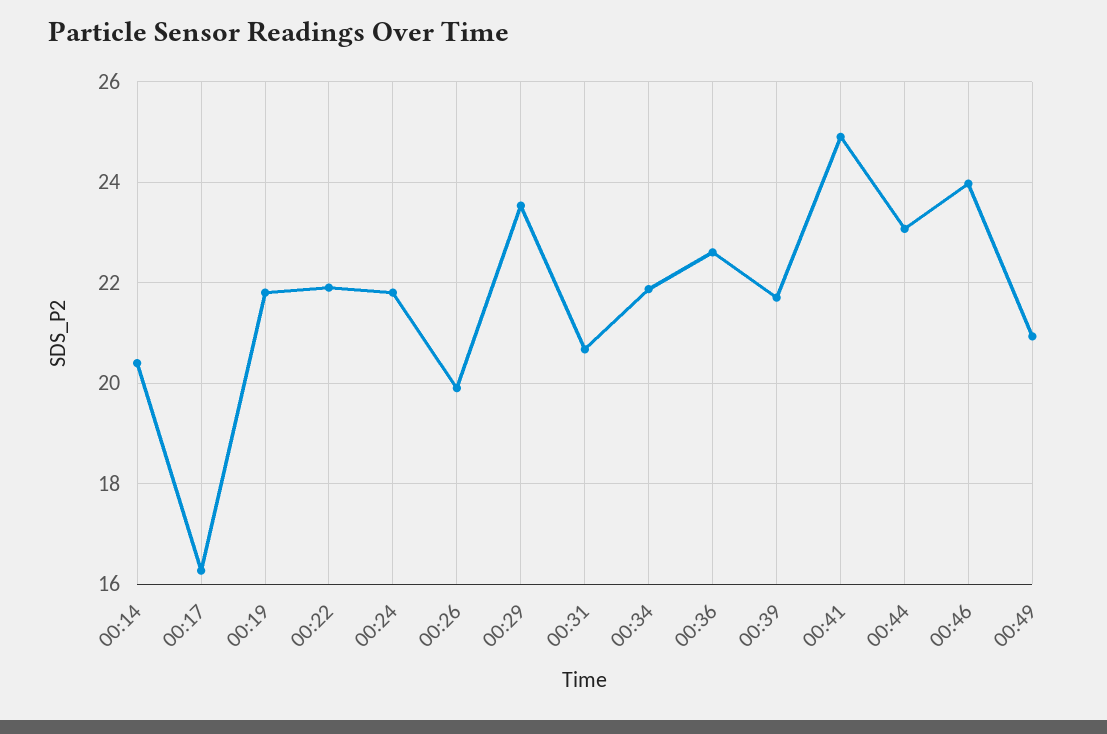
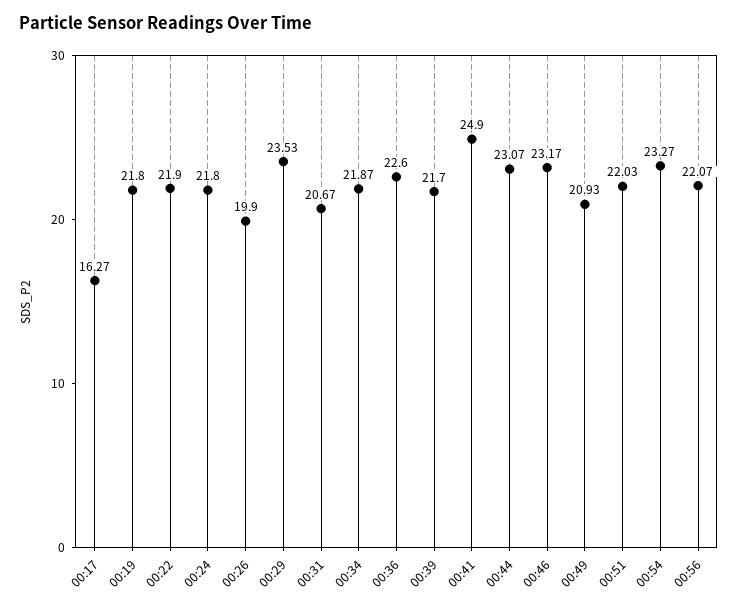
00:14: 20.4 -> none
00:46: 24 -> 23.17
00:51: none -> 22.03
00:54: none -> 23.27
00:56: none -> 22.07

